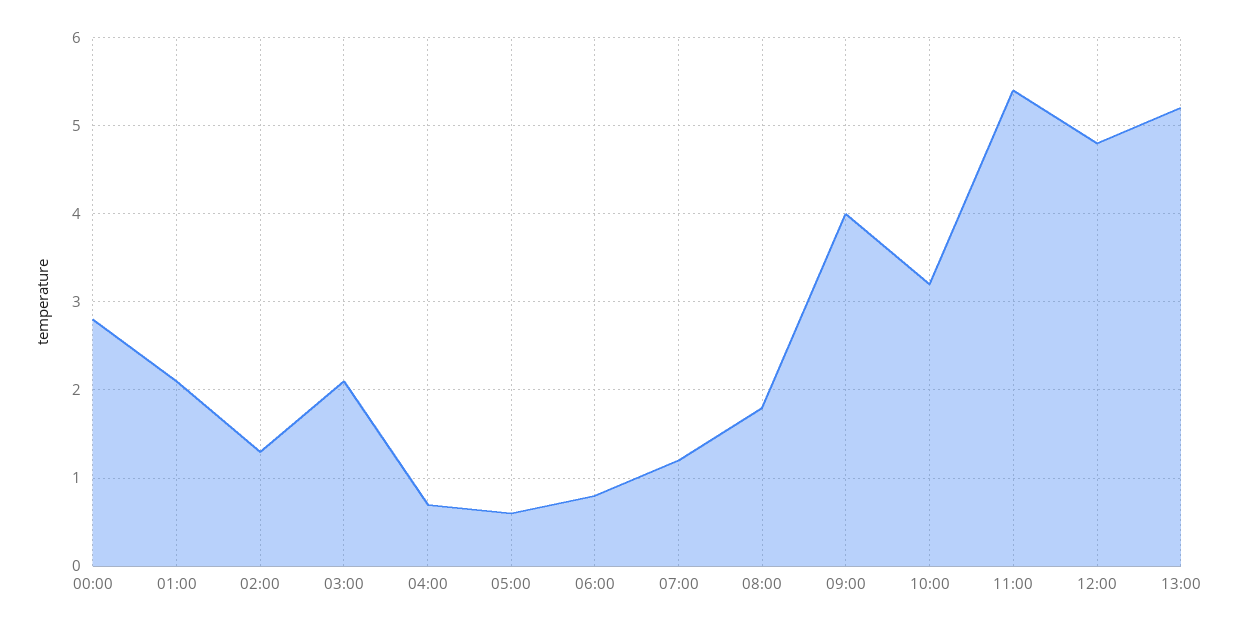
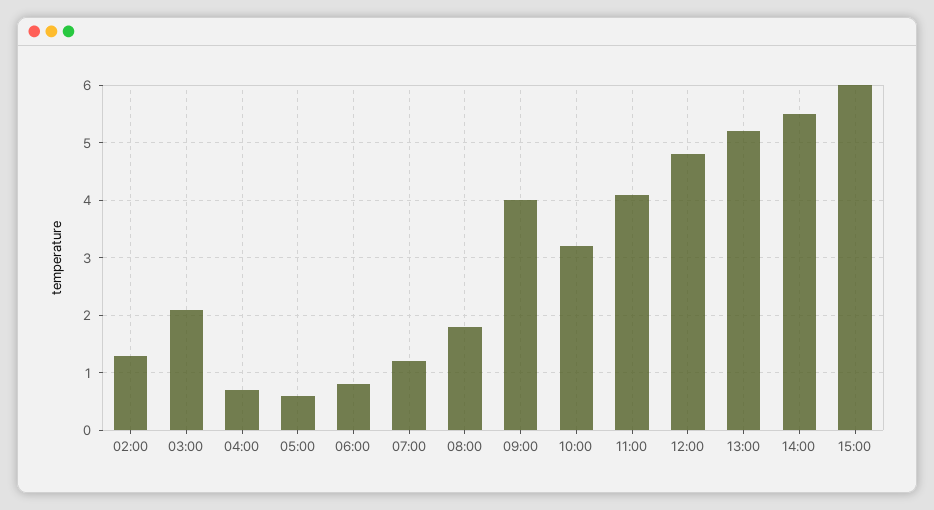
00:00: 2.8 -> none
01:00: 2.1 -> none
11:00: 5.4 -> 4
14:00: none -> 5.5
15:00: none -> 6

